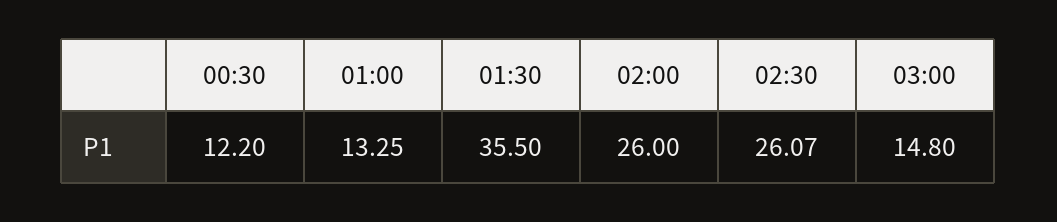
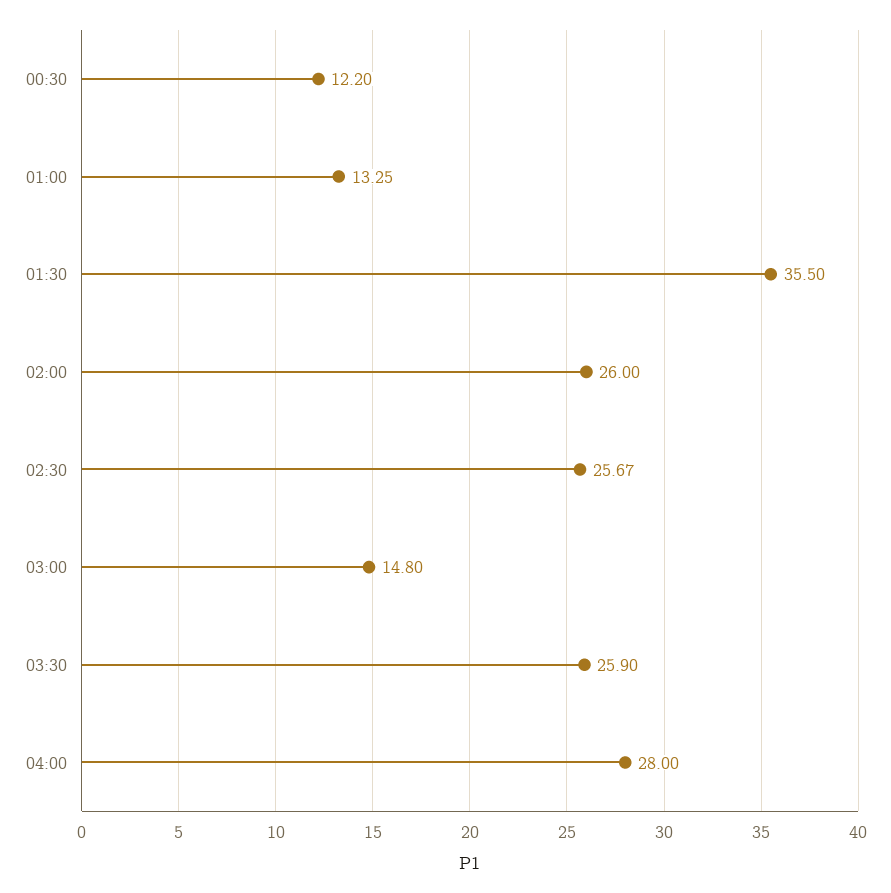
02:30: 26.07 -> 25.67
03:30: none -> 25.9
04:00: none -> 28

